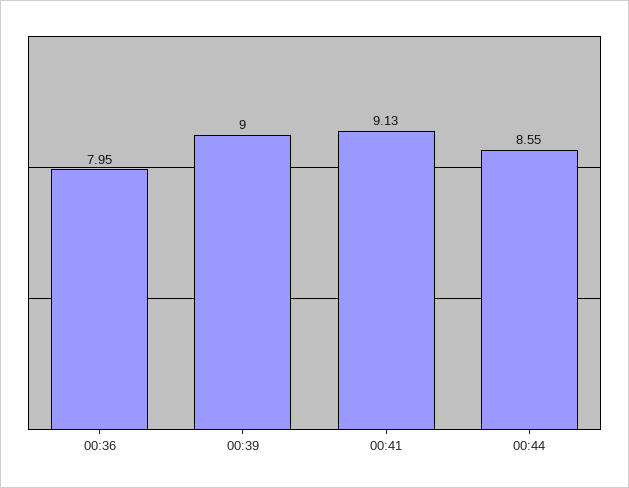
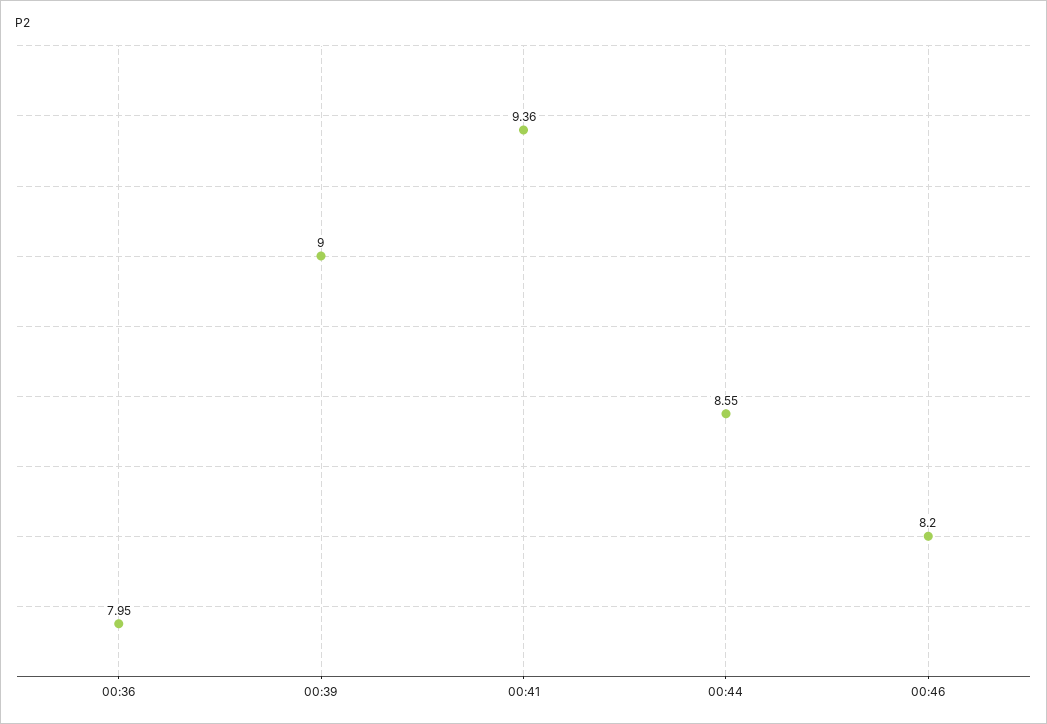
00:41: 9.13 -> 9.36
00:46: none -> 8.2

